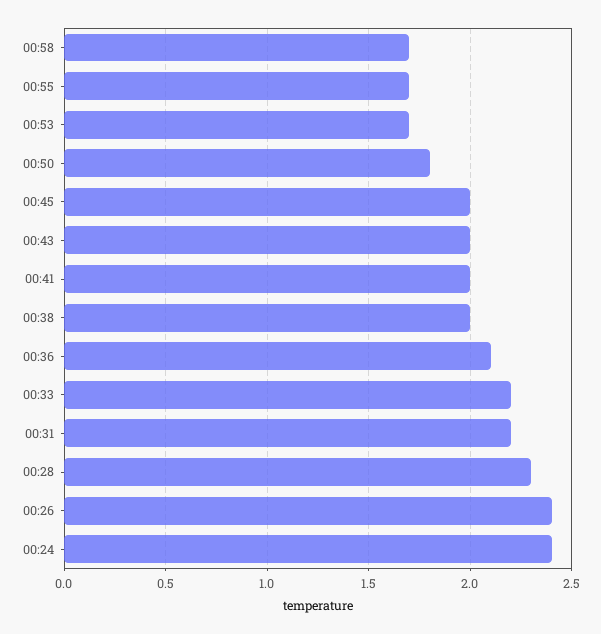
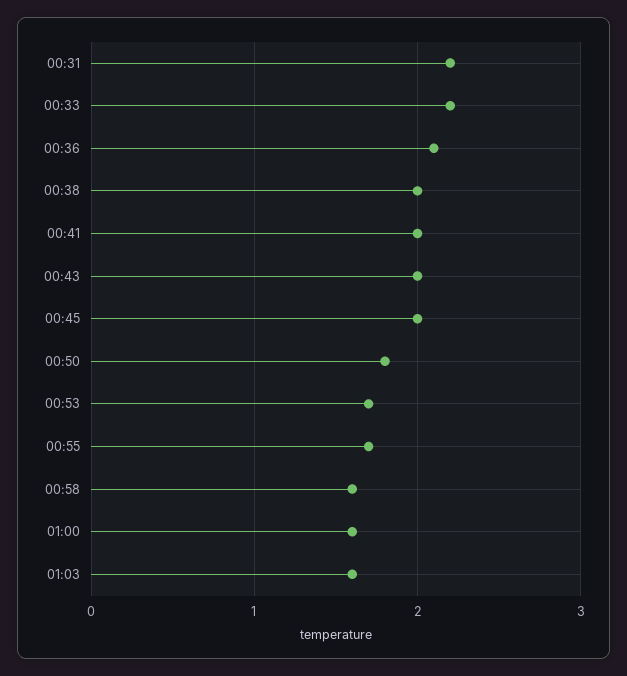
00:58: 1.7 -> 1.6
00:28: 2.3 -> none
00:26: 2.4 -> none
00:24: 2.4 -> none
01:00: none -> 1.6
01:03: none -> 1.6

